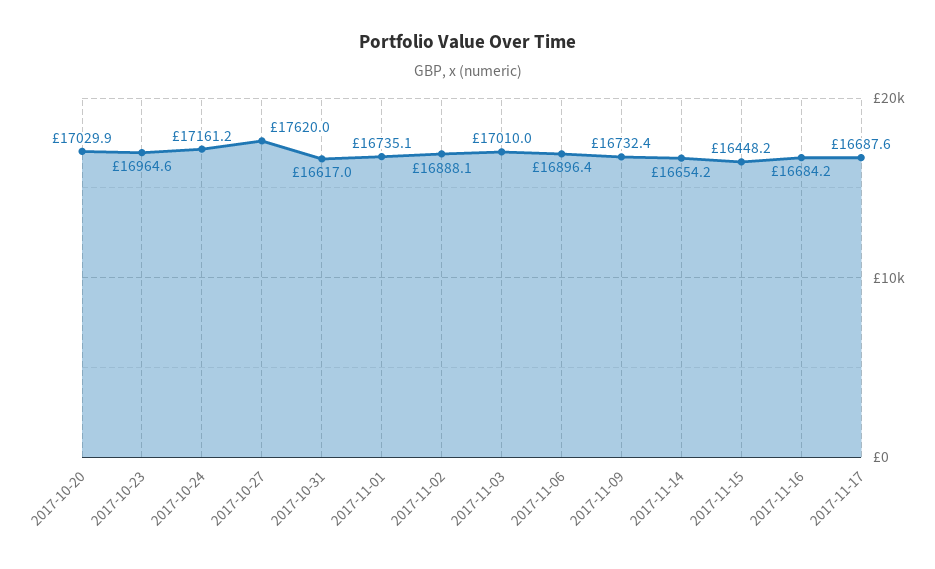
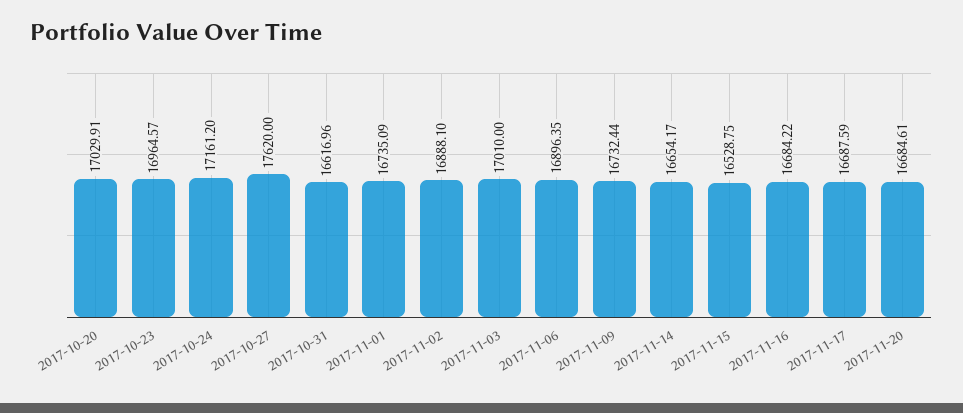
2017-11-15: 16448.2 -> 16528.75
2017-11-20: none -> 16684.61

